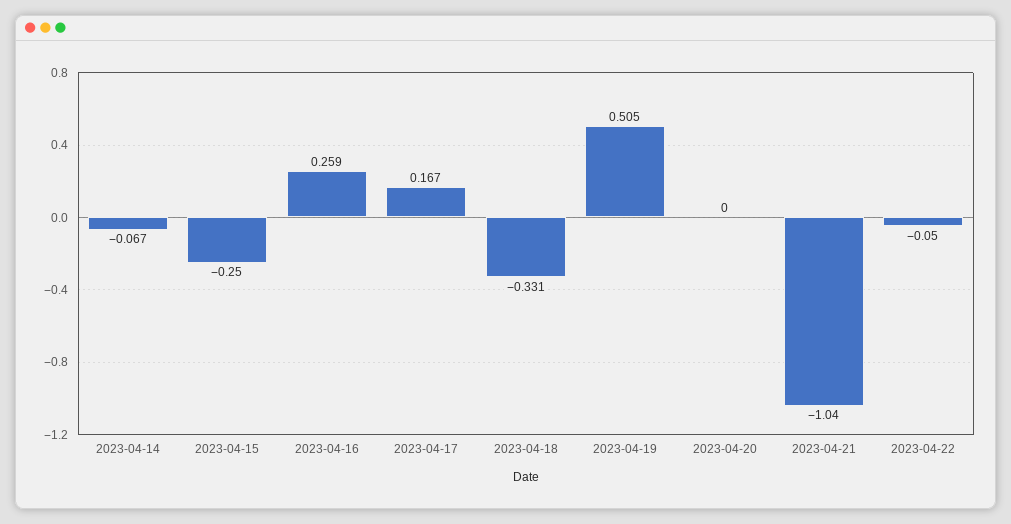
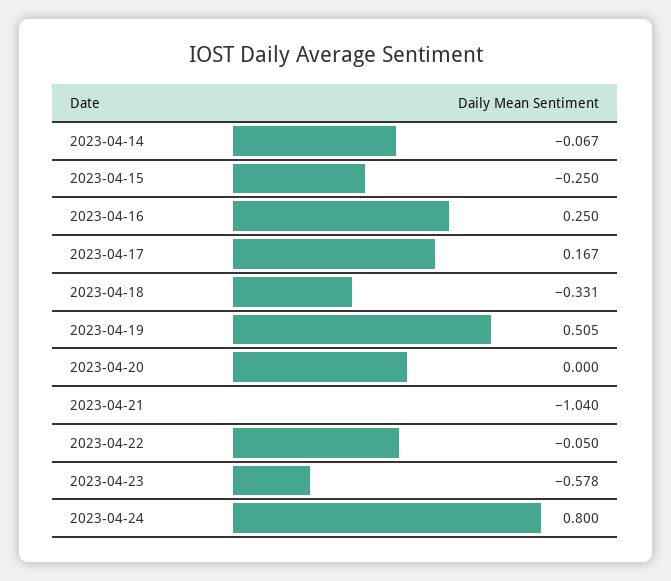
2023-04-16: 0.259 -> 0.25
2023-04-23: none -> -0.578
2023-04-24: none -> 0.8

